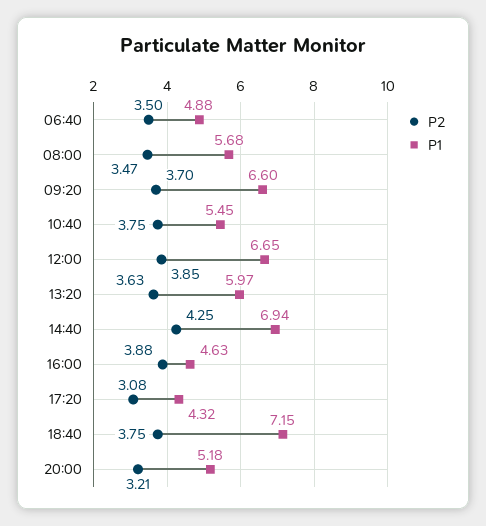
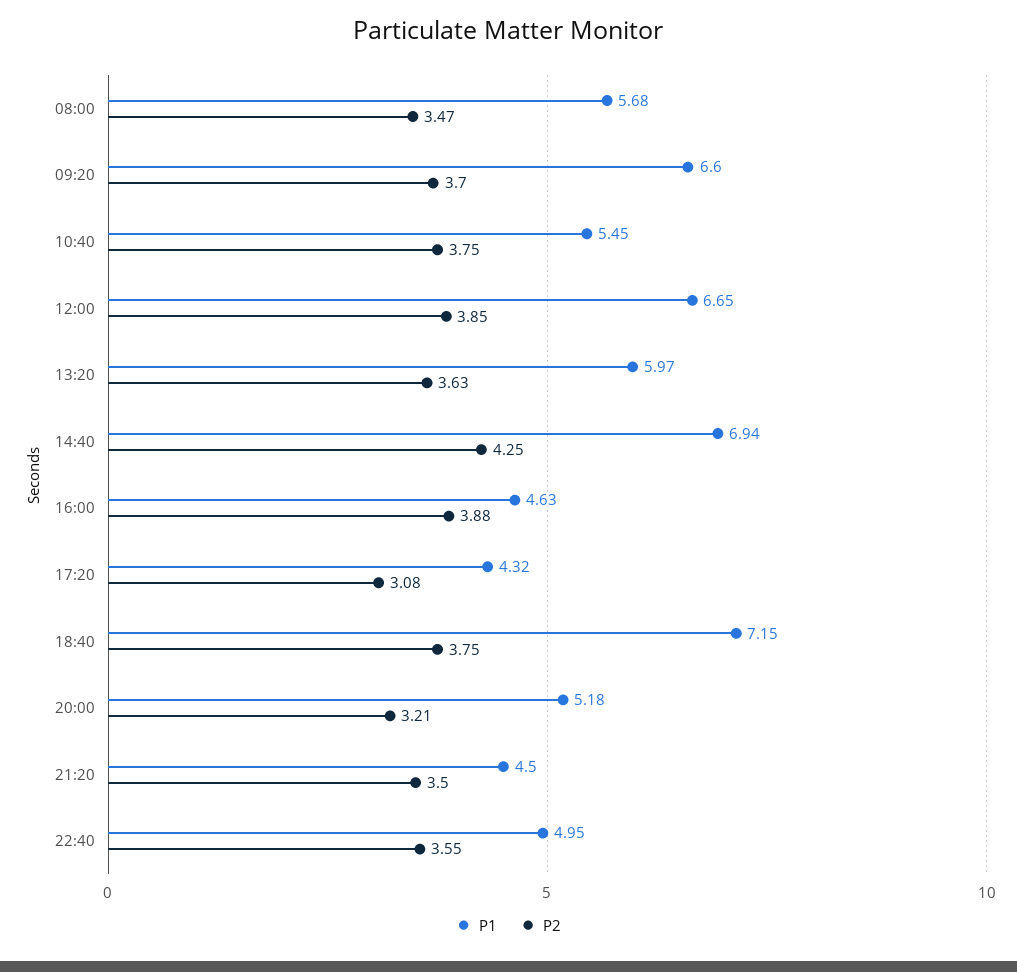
P2, 06:40: 3.5 -> none
P1, 06:40: 4.88 -> none
P1, 21:20: none -> 4.5
P2, 21:20: none -> 3.5
P1, 22:40: none -> 4.95
P2, 22:40: none -> 3.55

